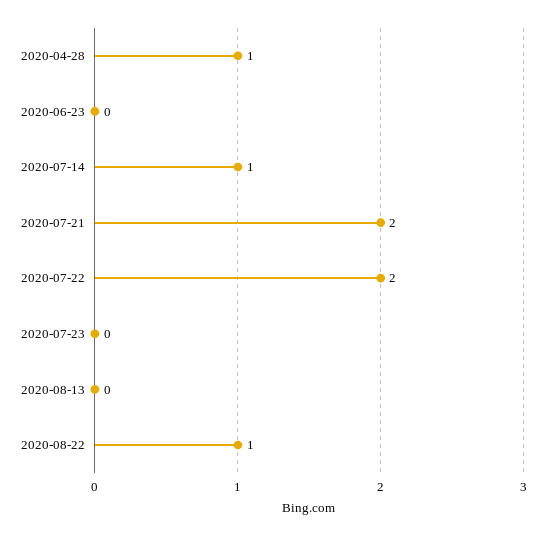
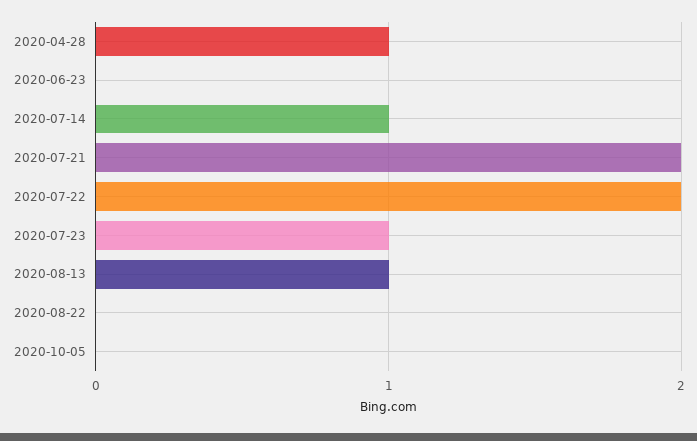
2020-07-23: 0 -> 1
2020-08-13: 0 -> 1
2020-08-22: 1 -> 0
2020-10-05: none -> 0

